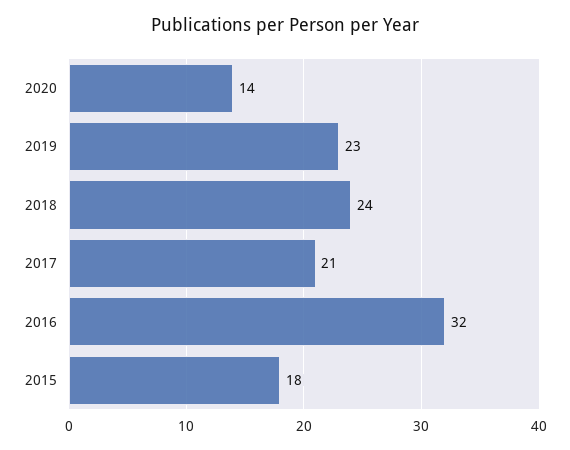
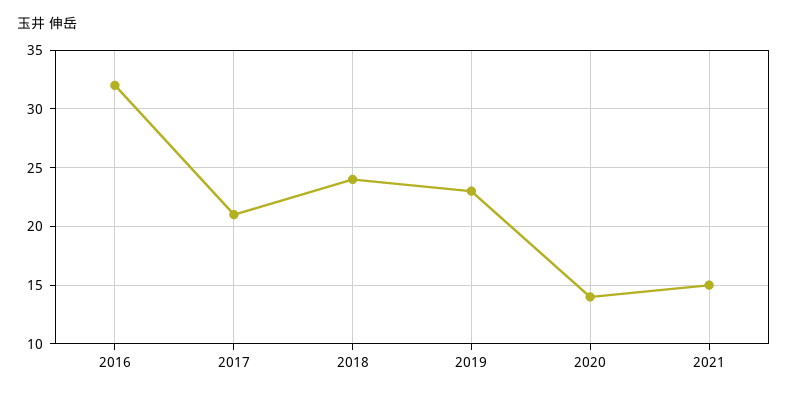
2015: 18 -> none
2021: none -> 15

